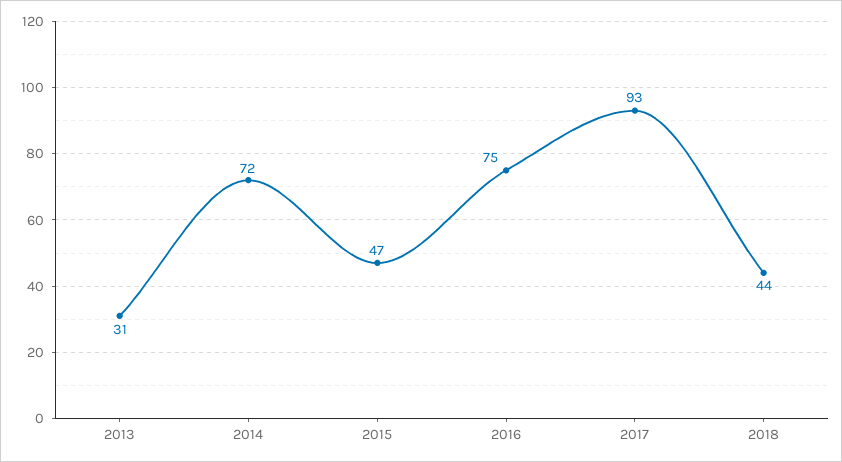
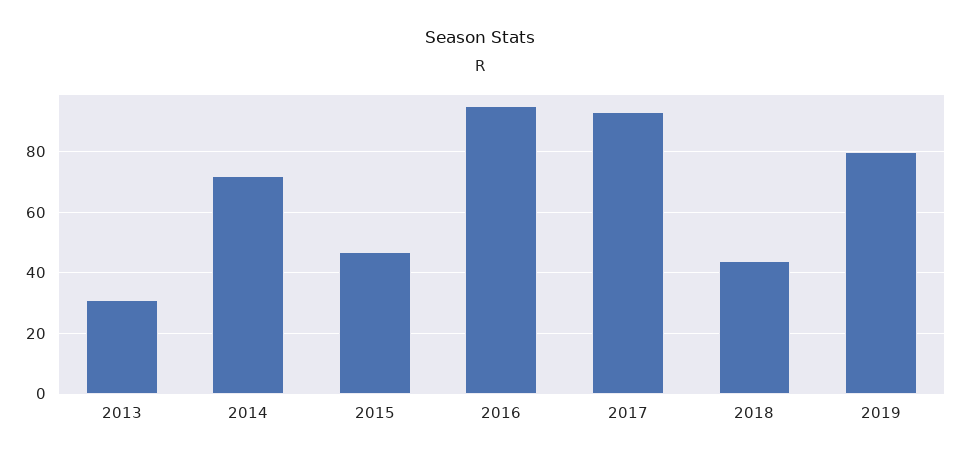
2016: 75 -> 95
2019: none -> 80

